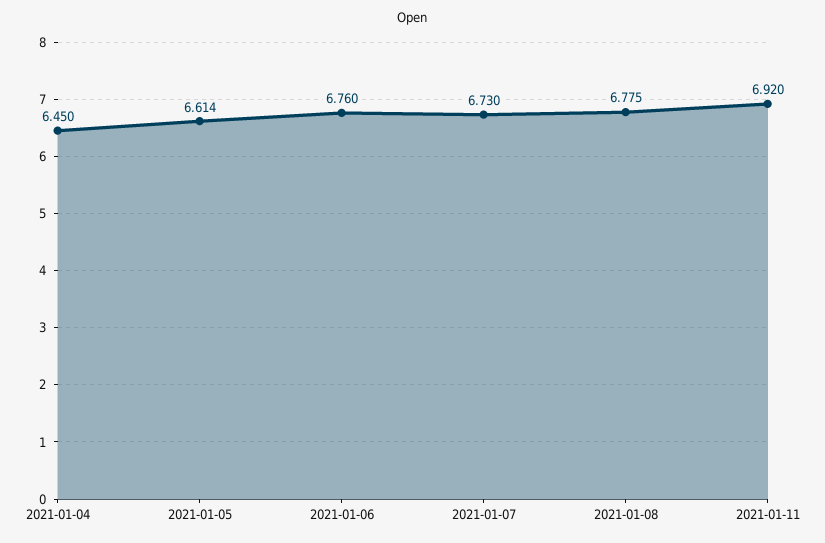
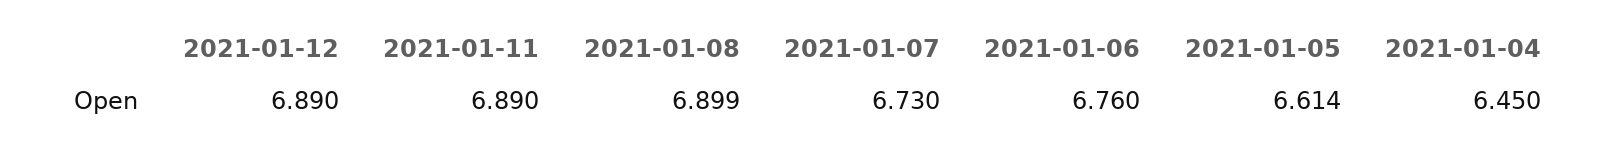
2021-01-08: 6.775 -> 6.899
2021-01-11: 6.92 -> 6.89
2021-01-12: none -> 6.89

